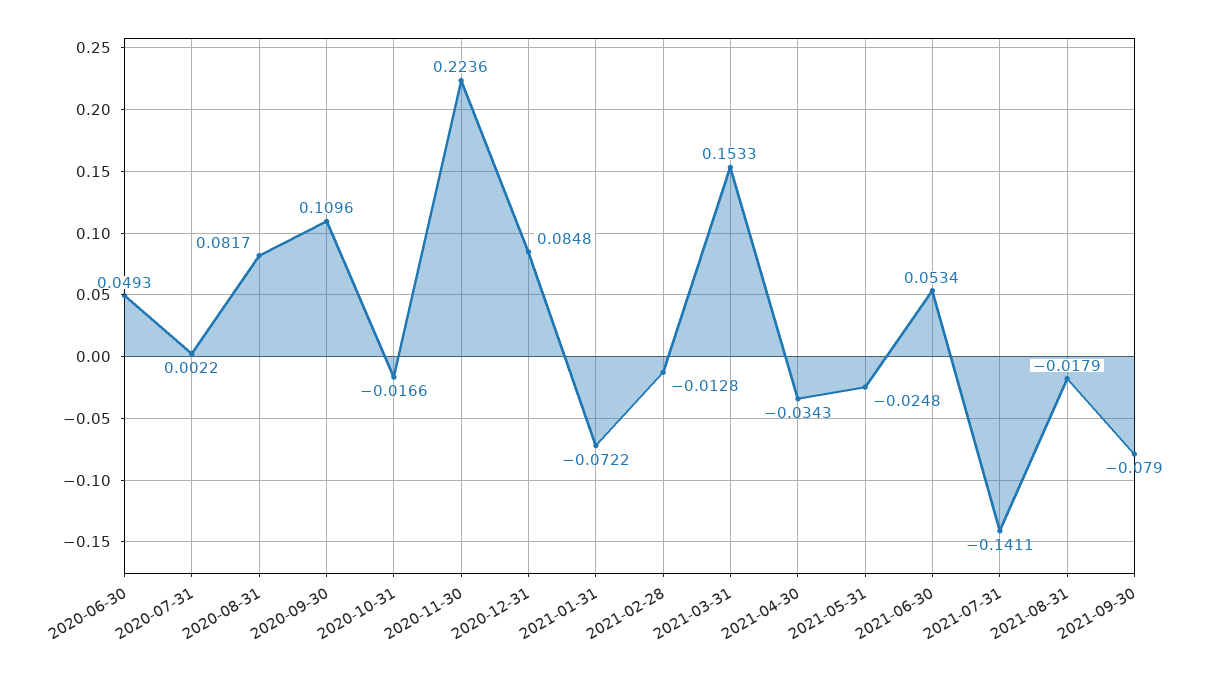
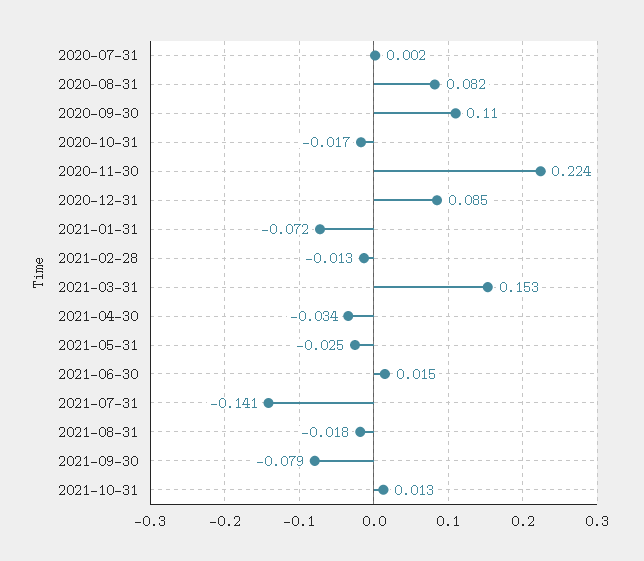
2020-06-30: 0.0493 -> none
2021-06-30: 0.0534 -> 0.015
2021-10-31: none -> 0.013

